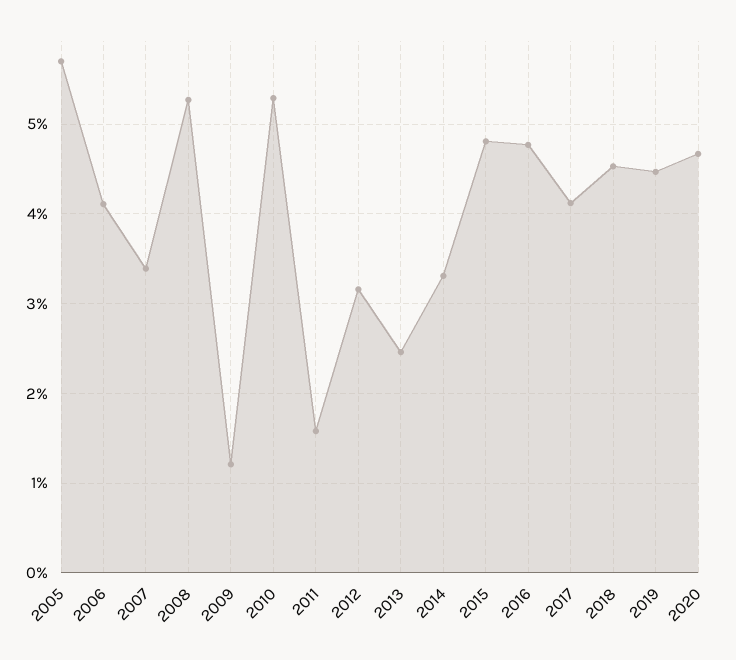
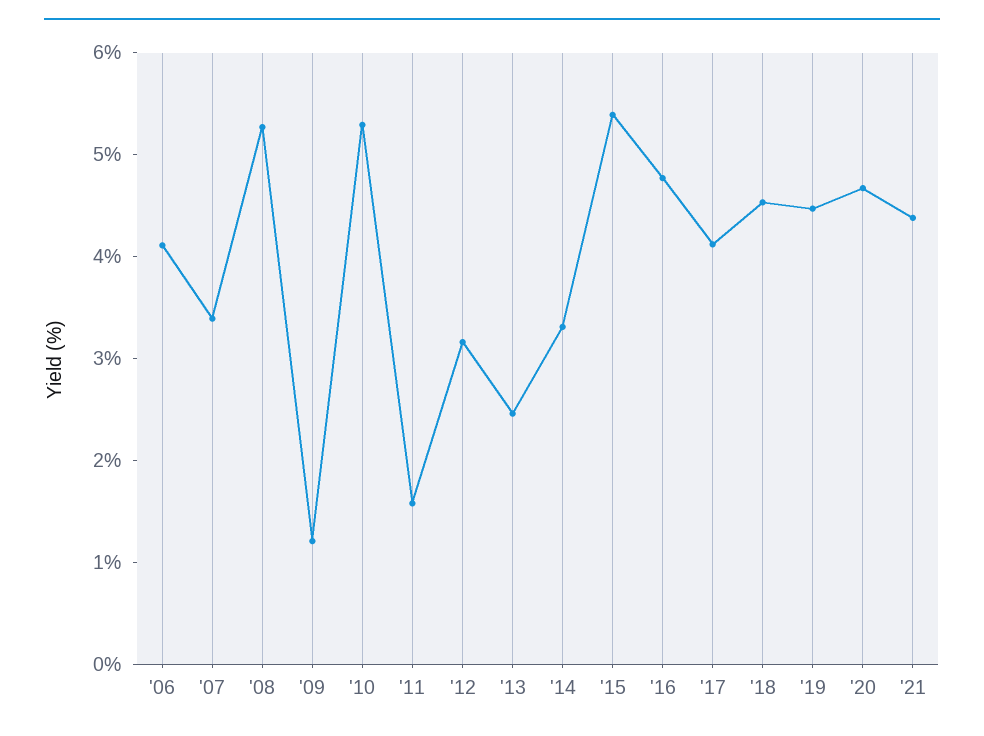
2005: 5.7 -> none
2015: 4.8 -> 5.4
'21: none -> 4.4

